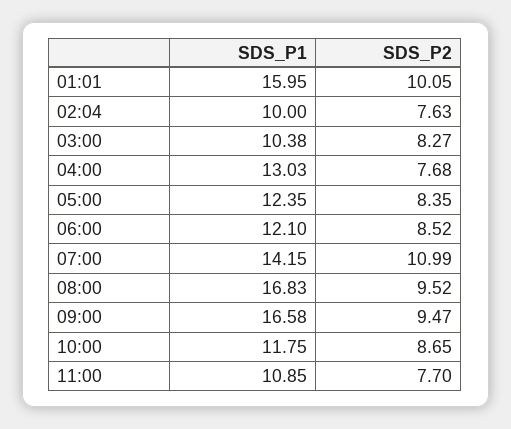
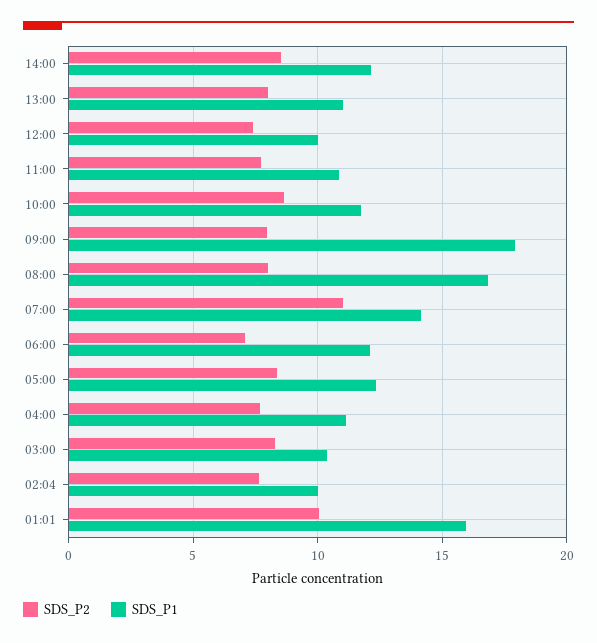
SDS_P1, 04:00: 13.03 -> 11
SDS_P2, 06:00: 8.52 -> 7
SDS_P2, 08:00: 9.52 -> 8
SDS_P1, 09:00: 16.58 -> 18
SDS_P2, 09:00: 9.47 -> 8
SDS_P2, 14:00: none -> 8.5
SDS_P1, 14:00: none -> 12
SDS_P2, 13:00: none -> 8
SDS_P1, 13:00: none -> 11
SDS_P2, 12:00: none -> 7.5
SDS_P1, 12:00: none -> 10

